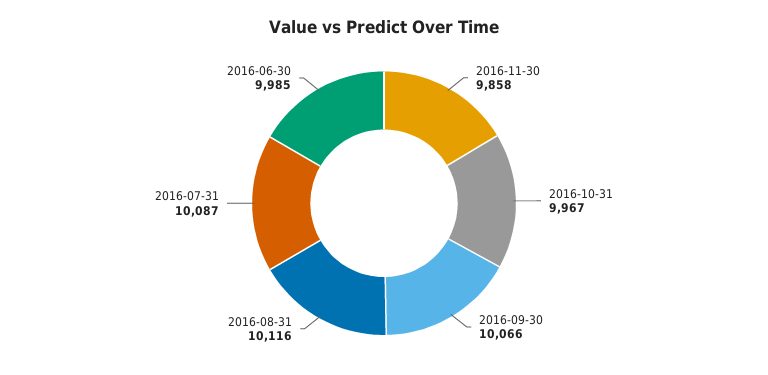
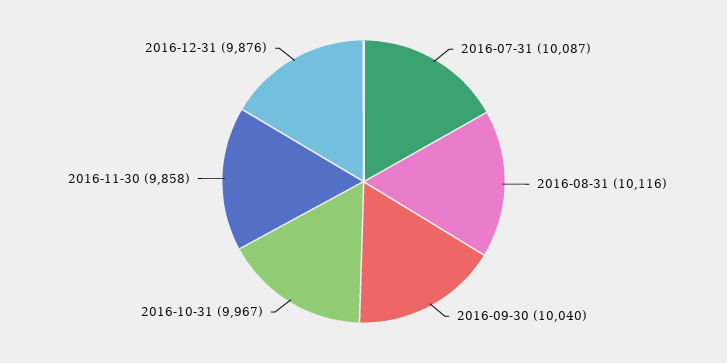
2016-09-30: 10066 -> 10040
2016-06-30: 9985 -> none
2016-12-31: none -> 9876

